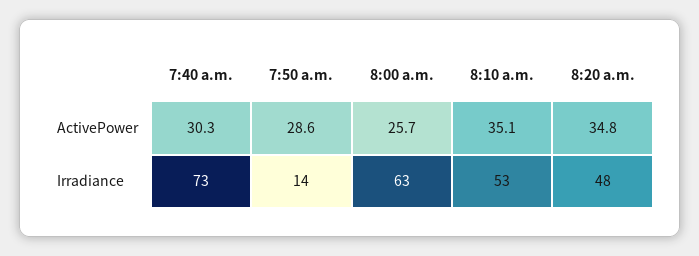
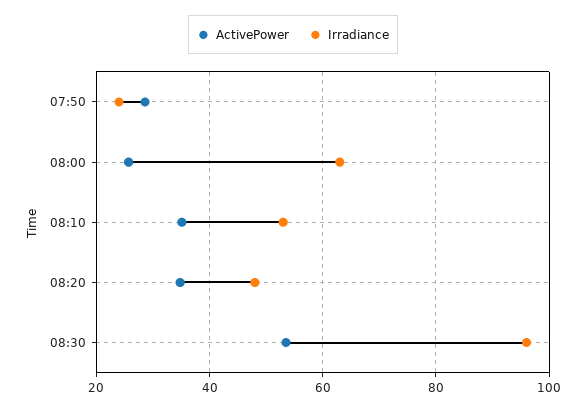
ActivePower, 7:40 a.m.: 30.3 -> none
Irradiance, 7:40 a.m.: 73 -> none
Irradiance, 7:50 a.m.: 14 -> 24
ActivePower, 08:30: none -> 54
Irradiance, 08:30: none -> 96

